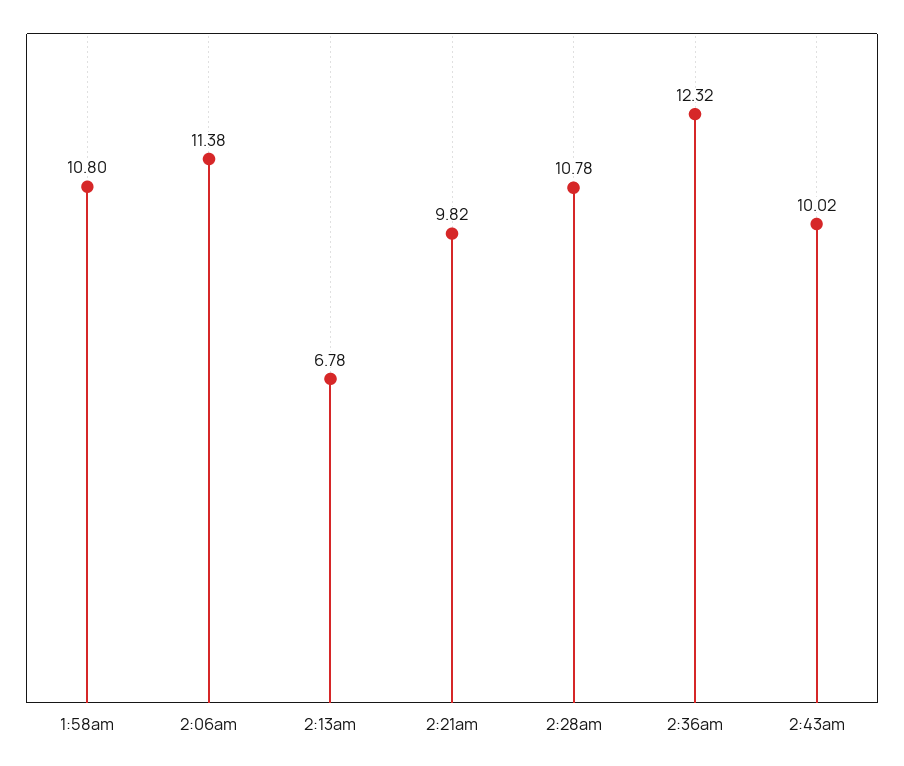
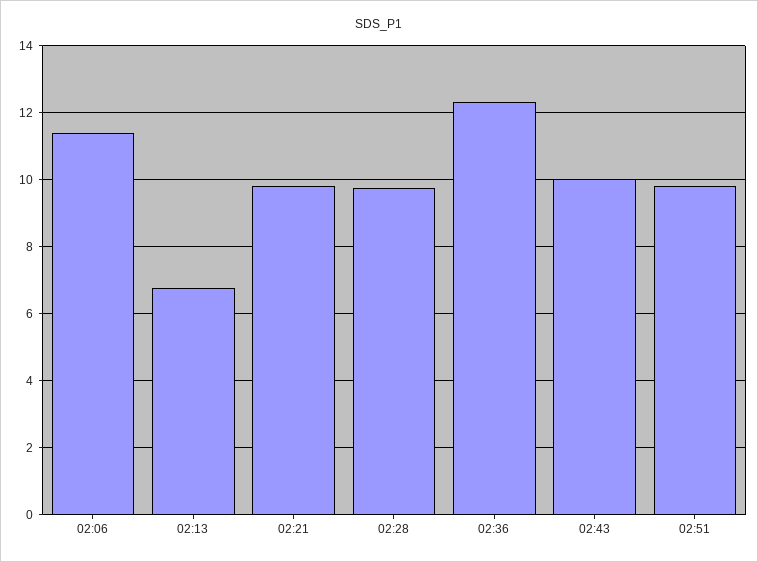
1:58am: 10.8 -> none
2:28am: 10.78 -> 9.8
02:51: none -> 9.8

